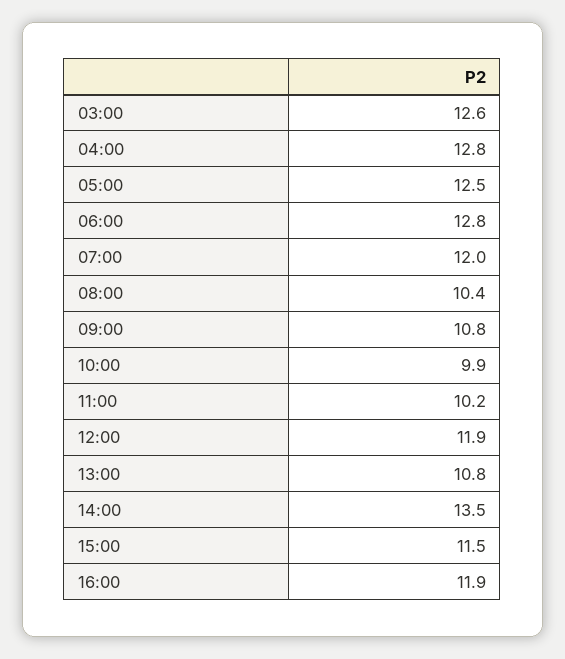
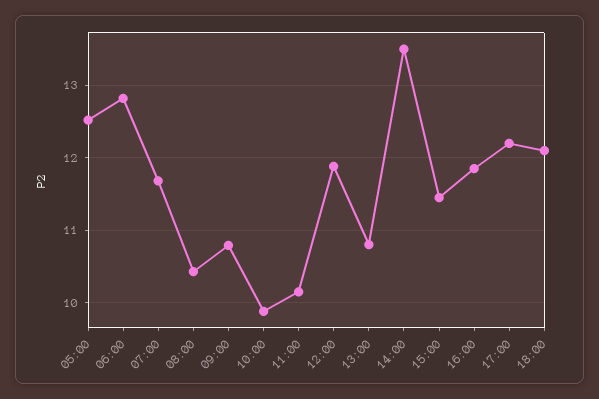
03:00: 12.6 -> none
04:00: 12.8 -> none
07:00: 12 -> 11.7
17:00: none -> 12.2
18:00: none -> 12.1

